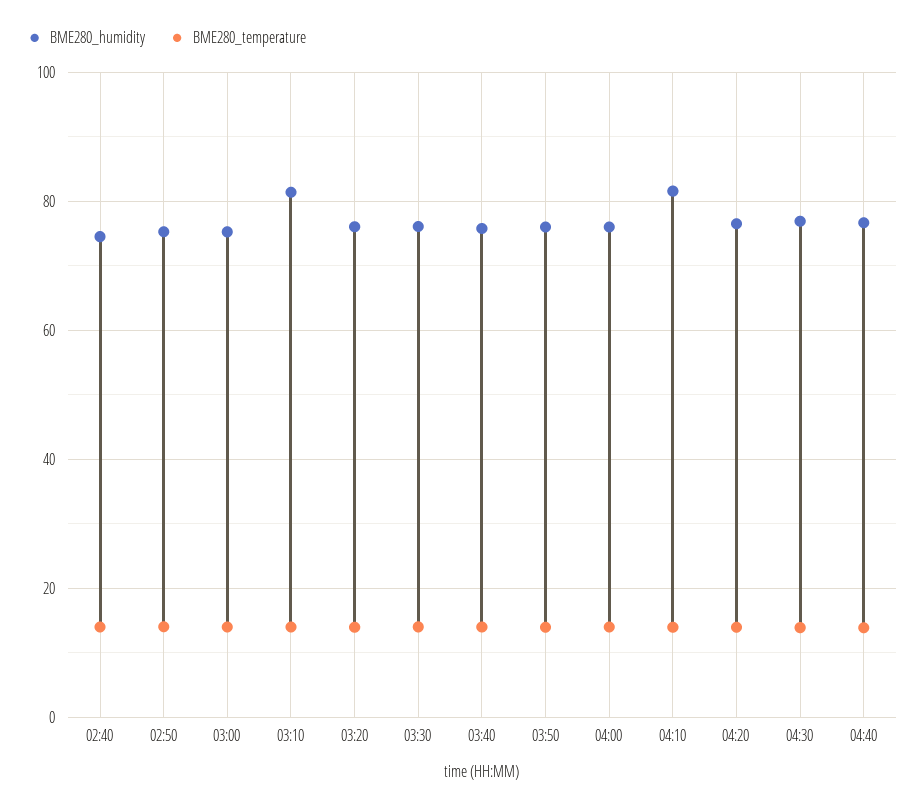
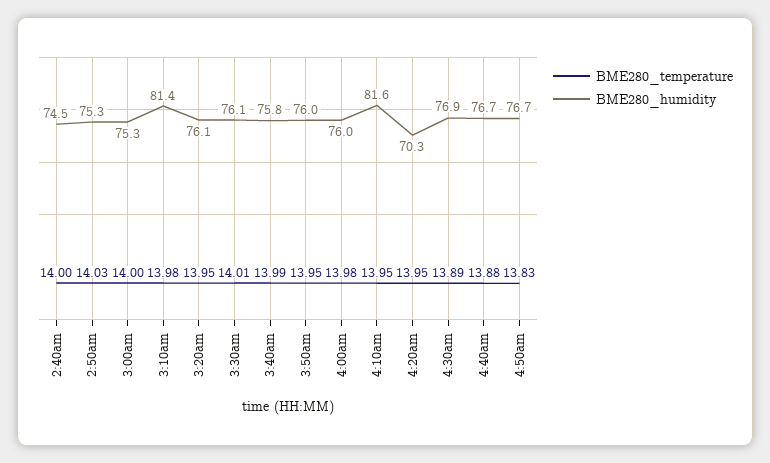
BME280_humidity, 04:20: 76 -> 70.3
BME280_temperature, 4:50am: none -> 13.83
BME280_humidity, 4:50am: none -> 76.7

